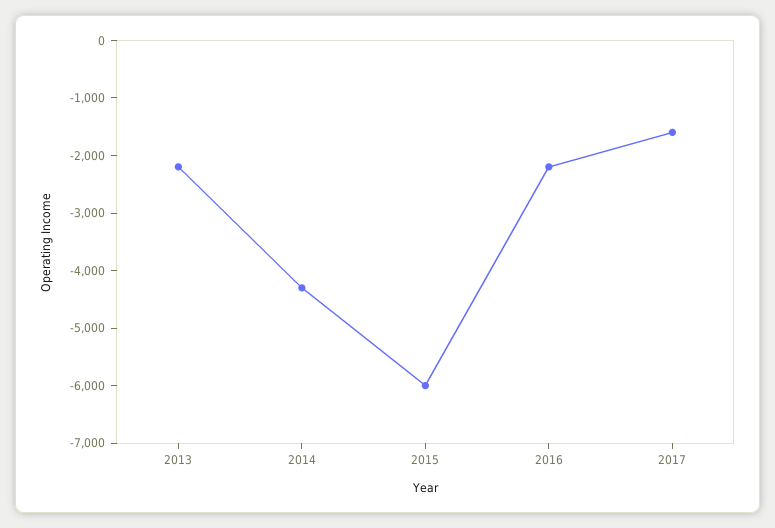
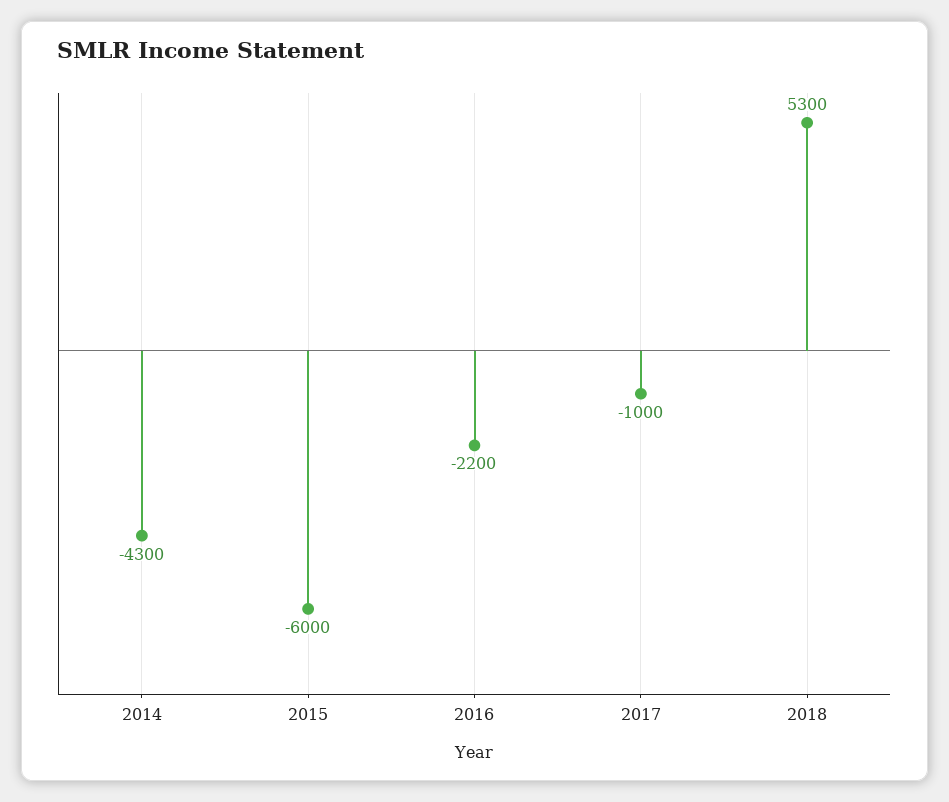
2013: -2200 -> none
2017: -1600 -> -1000
2018: none -> 5300

